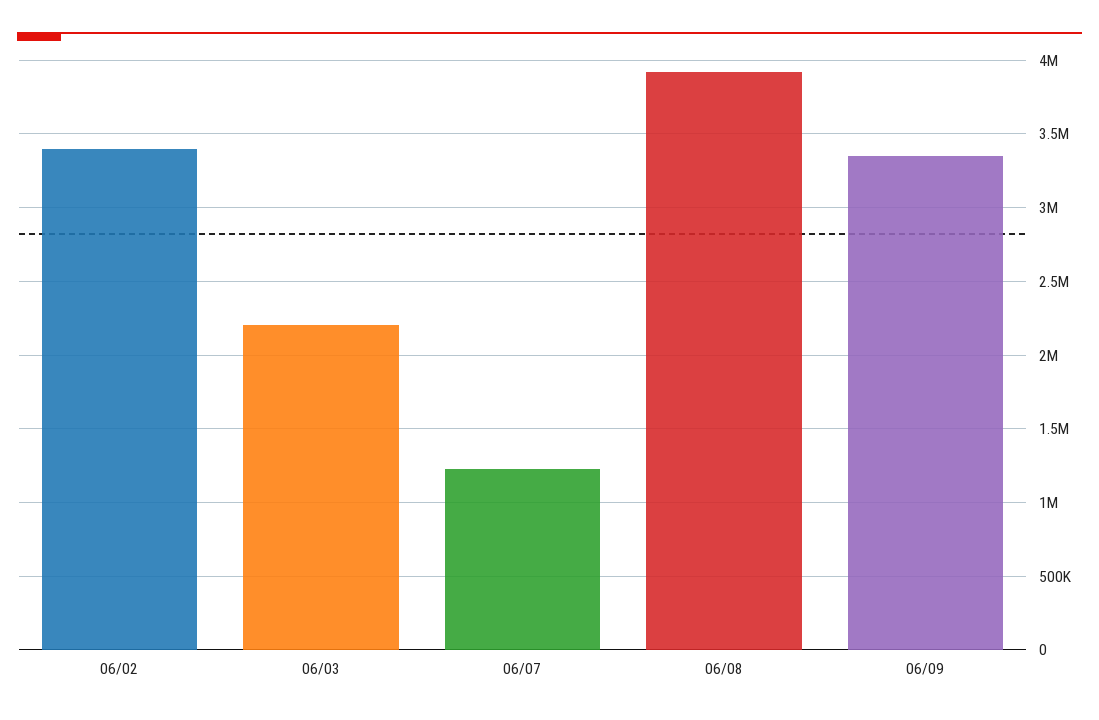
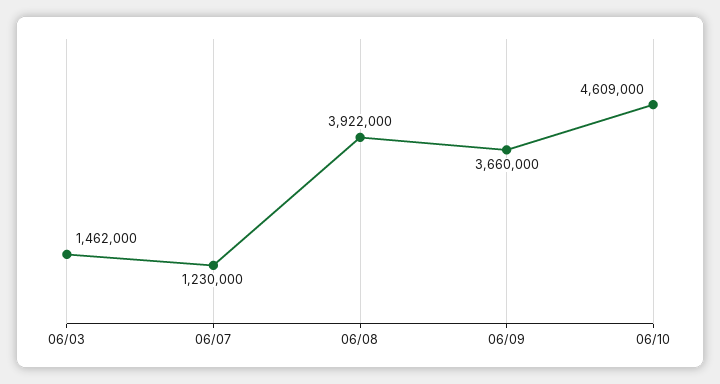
06/02: 3400000 -> none
06/03: 2200000 -> 1462000
06/09: 3350000 -> 3660000
06/10: none -> 4609000

